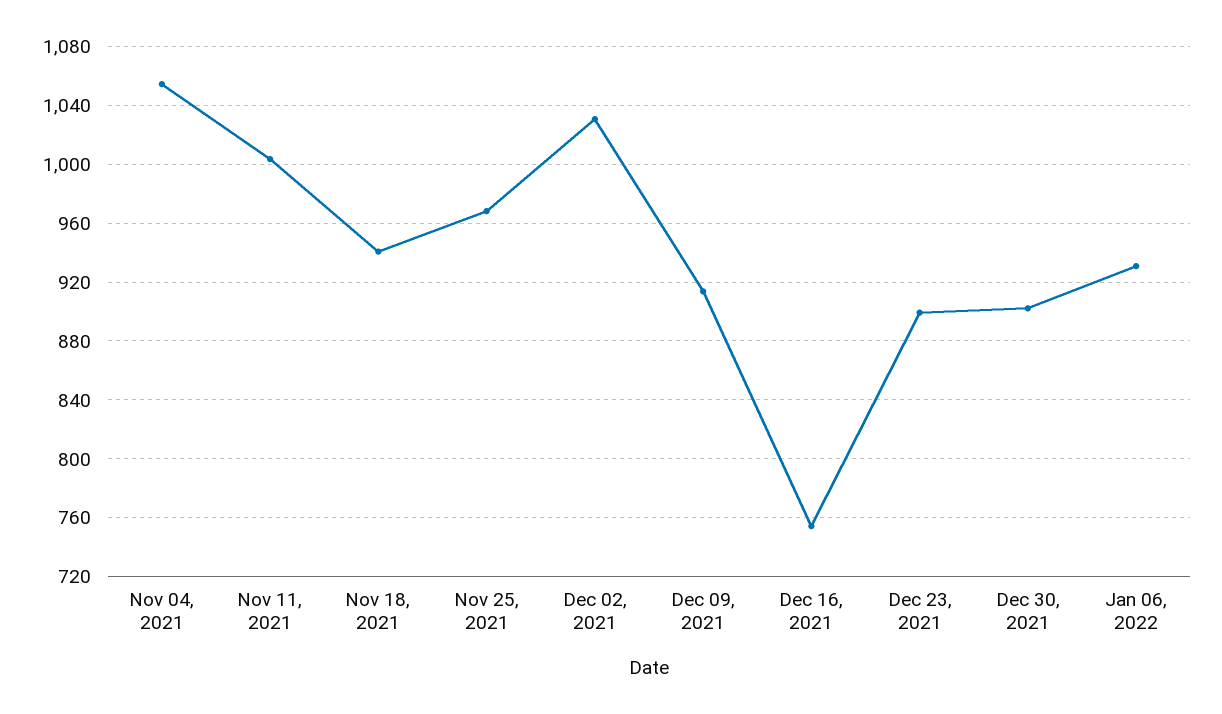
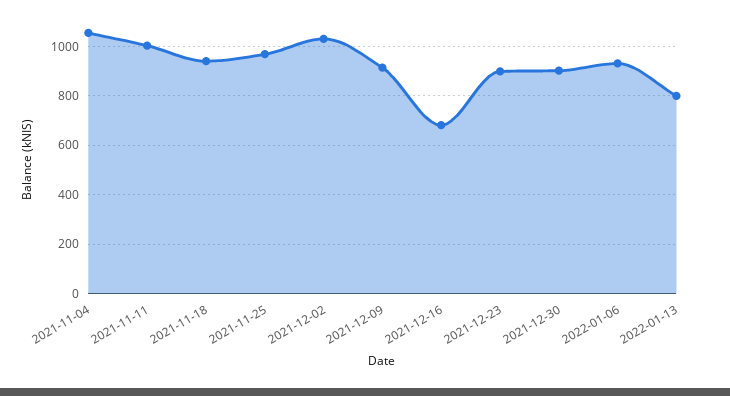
Dec 16, 2021: 755 -> 675
2022-01-13: none -> 800

